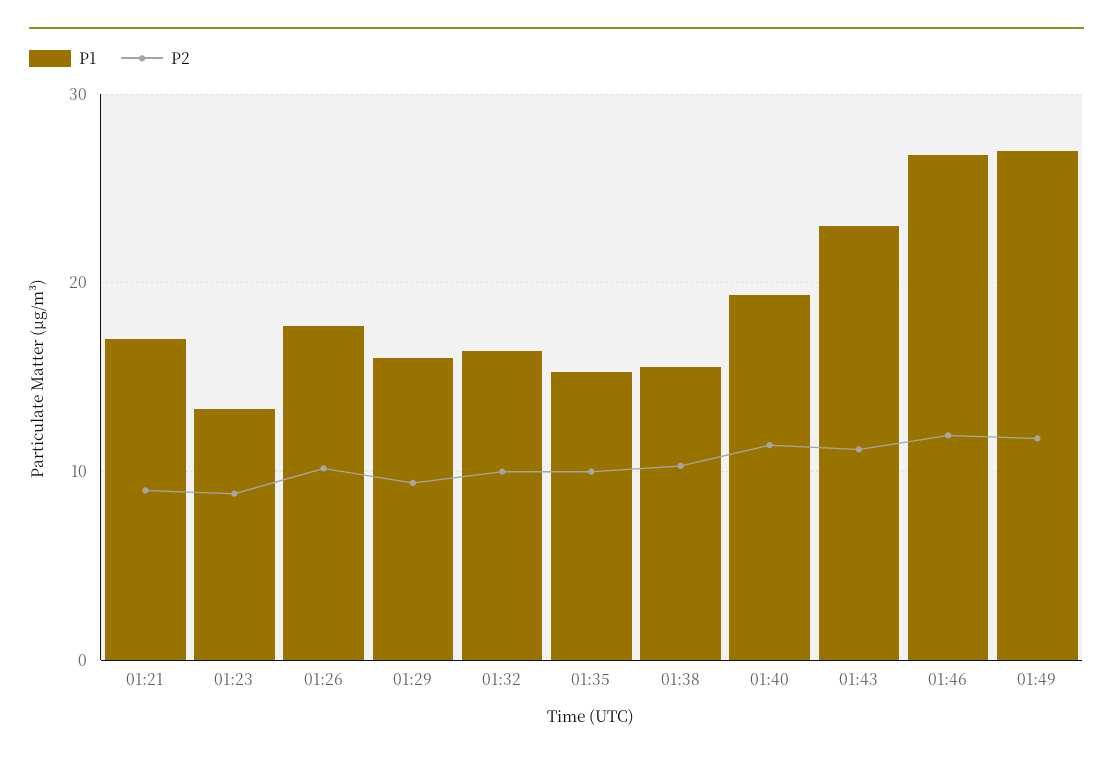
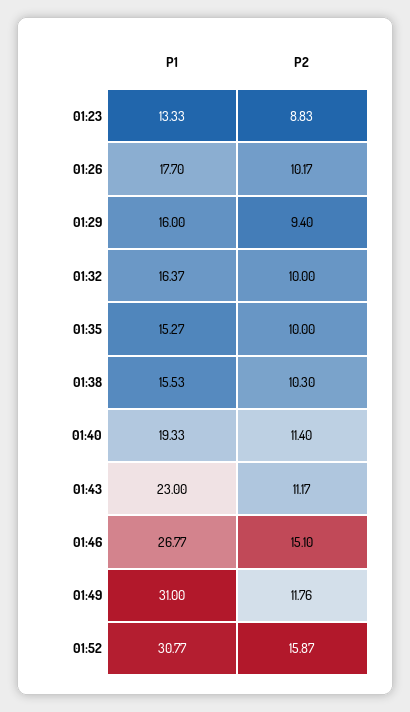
P1, 01:21: 17 -> none
P2, 01:21: 9 -> none
P2, 01:46: 12 -> 15.1
P1, 01:49: 27 -> 31
P1, 01:52: none -> 30.77
P2, 01:52: none -> 15.87

